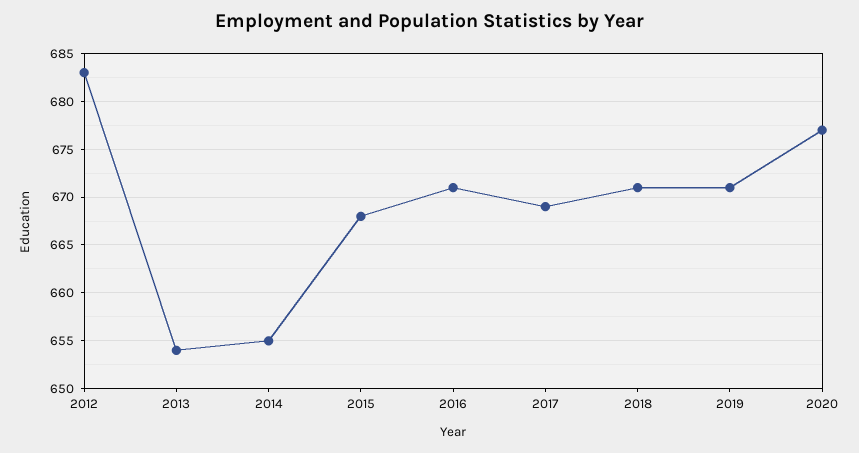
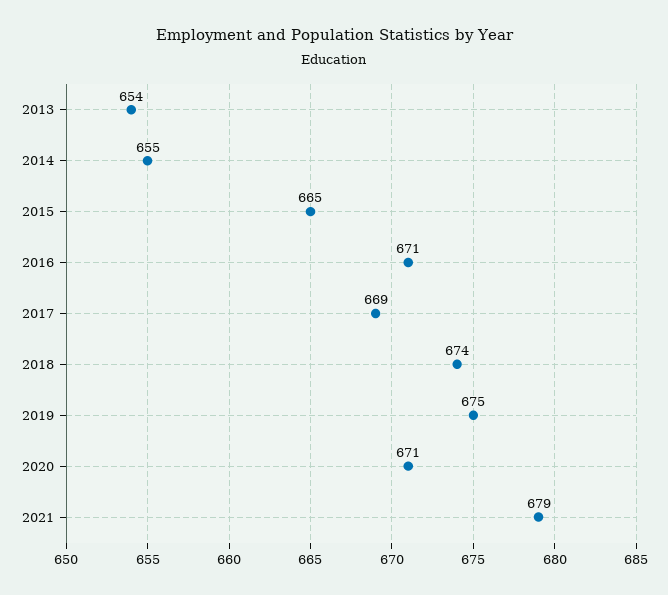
2012: 683 -> none
2015: 668 -> 665
2018: 671 -> 674
2019: 671 -> 675
2020: 677 -> 671
2021: none -> 679

